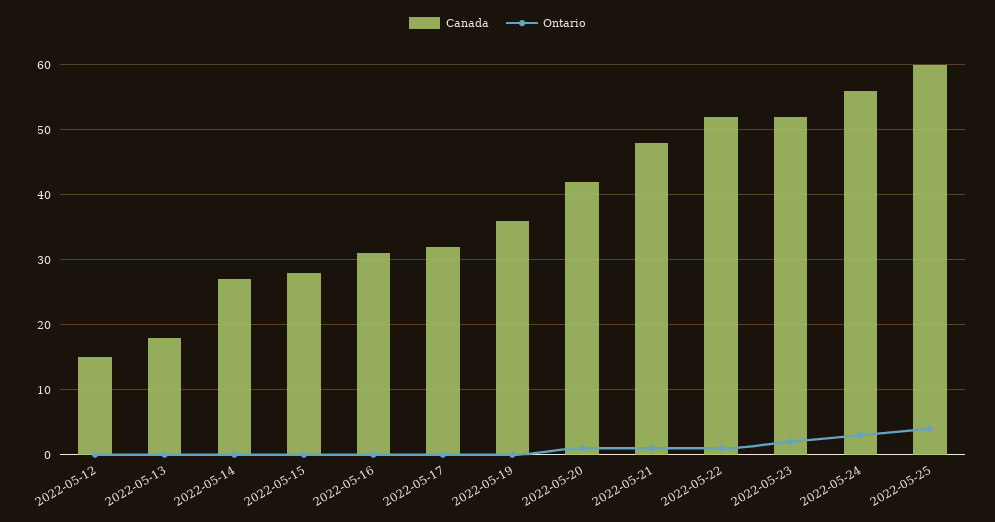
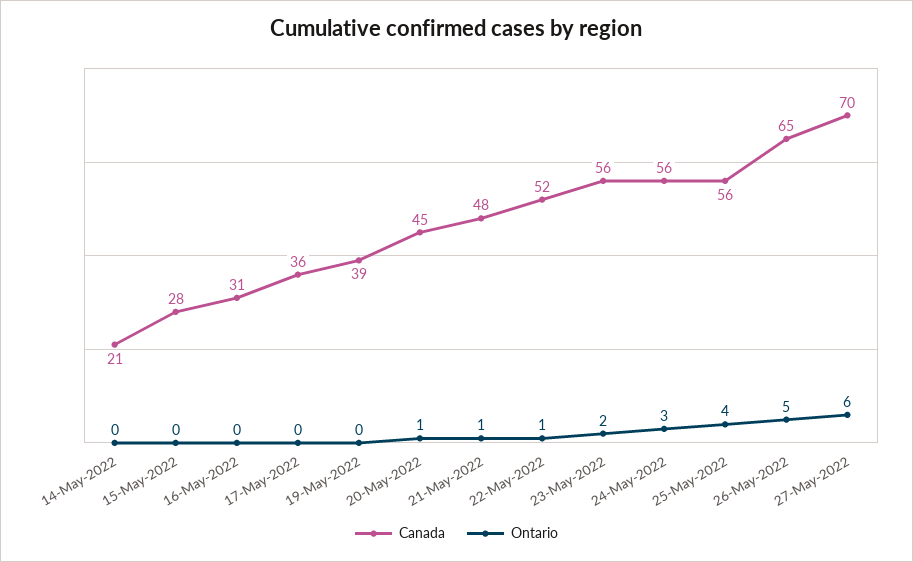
Canada, 2022-05-12: 15 -> none
Ontario, 2022-05-12: 0 -> none
Canada, 2022-05-13: 18 -> none
Ontario, 2022-05-13: 0 -> none
Canada, 2022-05-14: 27 -> 21
Canada, 2022-05-17: 32 -> 36
Canada, 2022-05-19: 36 -> 39
Canada, 2022-05-20: 42 -> 45
Canada, 2022-05-23: 52 -> 56
Canada, 2022-05-25: 60 -> 56
Canada, 26-May-2022: none -> 65
Ontario, 26-May-2022: none -> 5
Canada, 27-May-2022: none -> 70
Ontario, 27-May-2022: none -> 6

